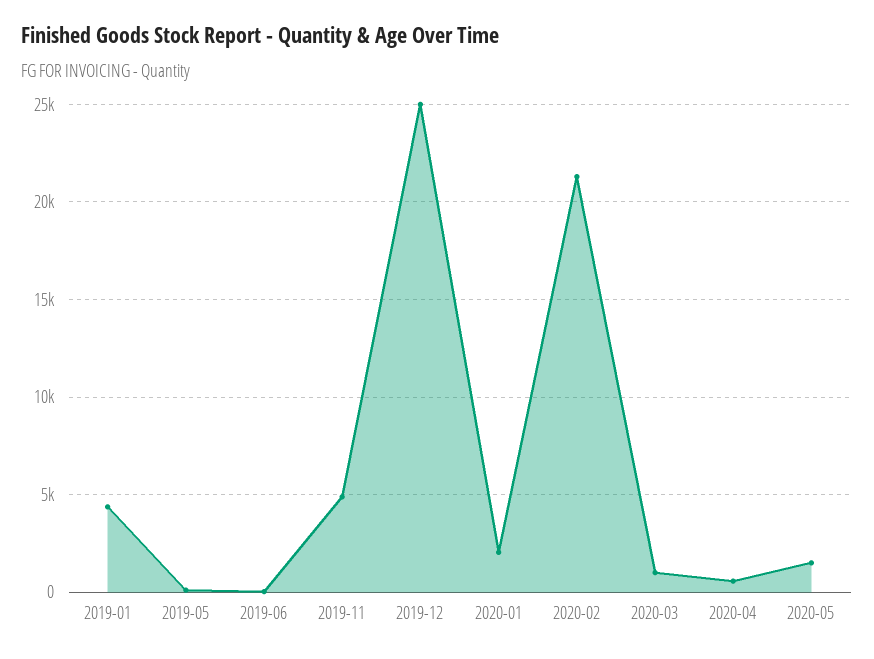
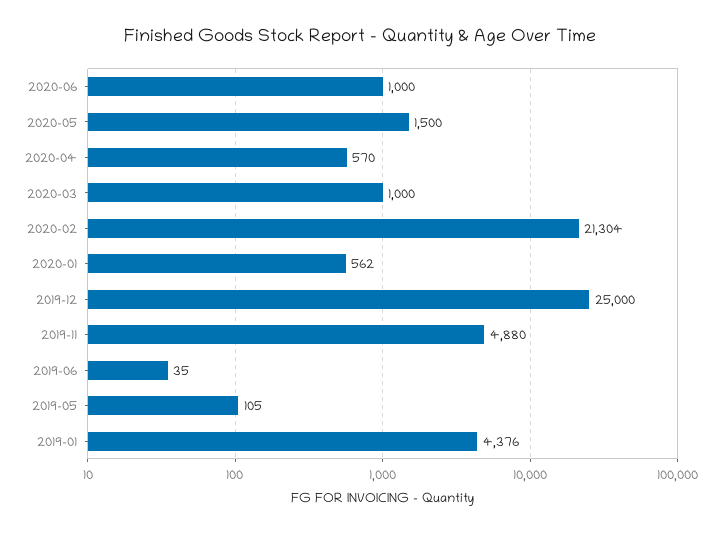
2020-01: 2000 -> 562
2020-06: none -> 1000

